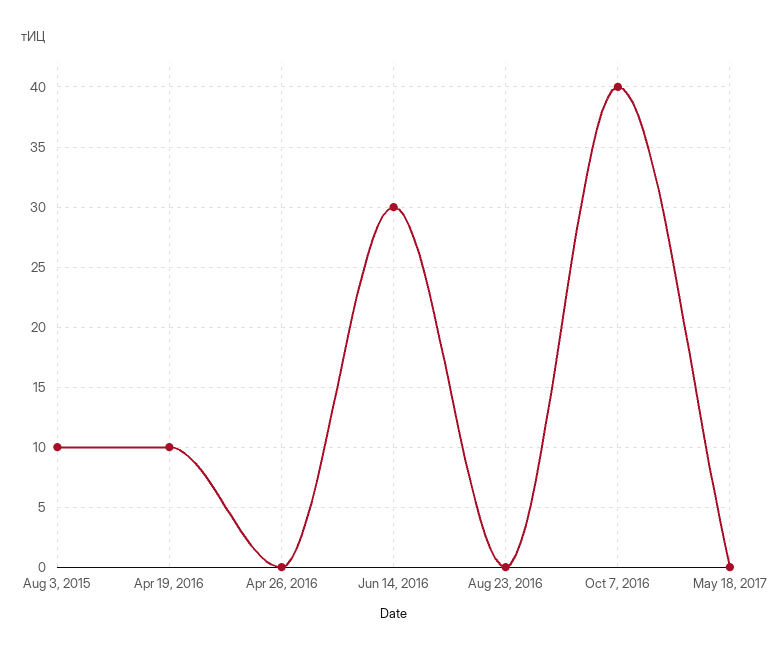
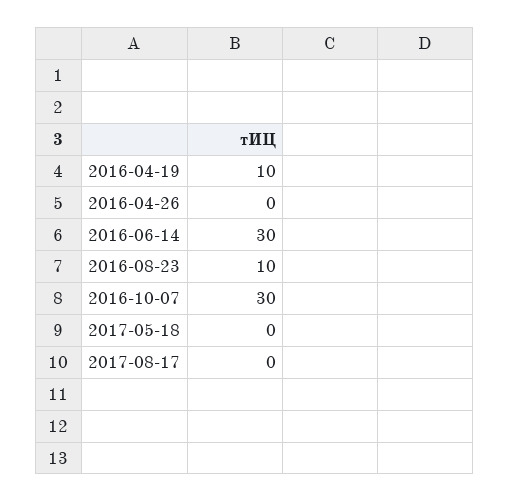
Aug 3, 2015: 10 -> none
Aug 23, 2016: 0 -> 10
Oct 7, 2016: 40 -> 30
2017-08-17: none -> 0

